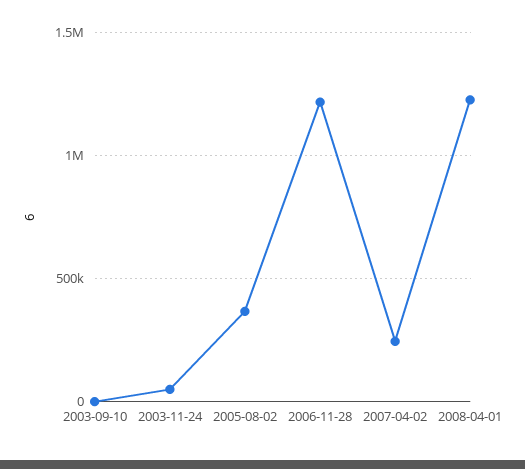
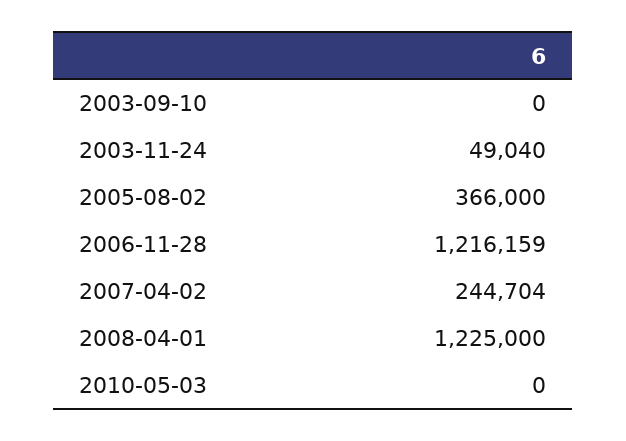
2010-05-03: none -> 0

